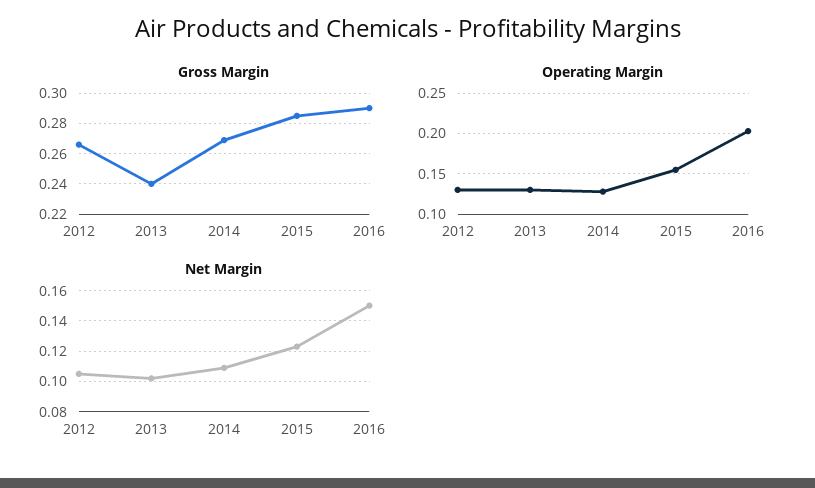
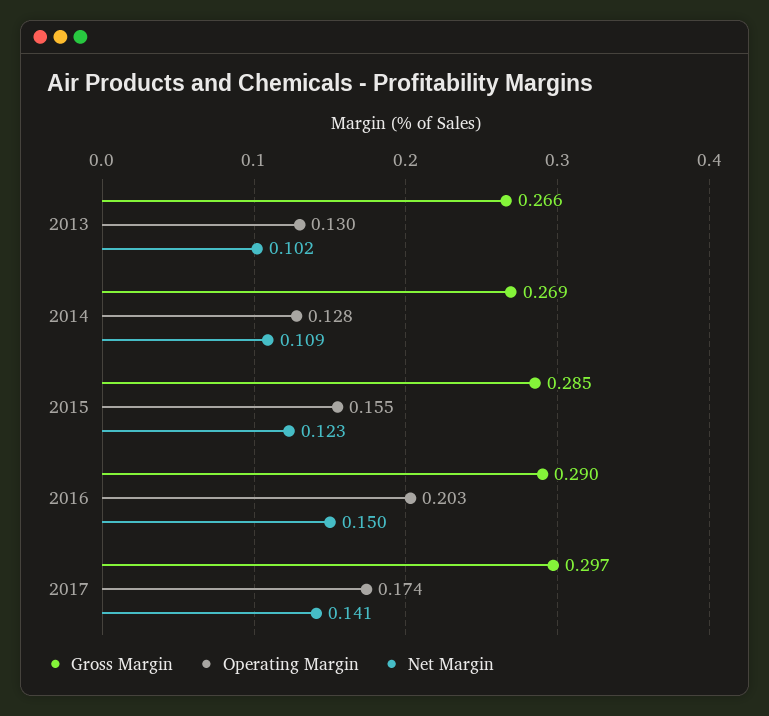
Gross Margin, 2012: 0.265 -> none
Gross Margin, 2013: 0.24 -> 0.266
Operating Margin, 2012: 0.13 -> none
Net Margin, 2012: 0.105 -> none
Gross Margin, 2017: none -> 0.297
Operating Margin, 2017: none -> 0.174
Net Margin, 2017: none -> 0.141

